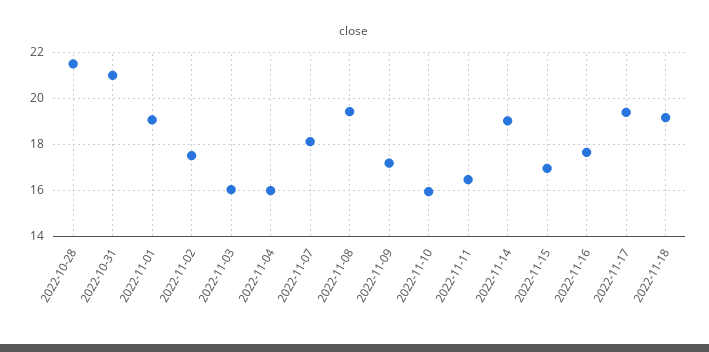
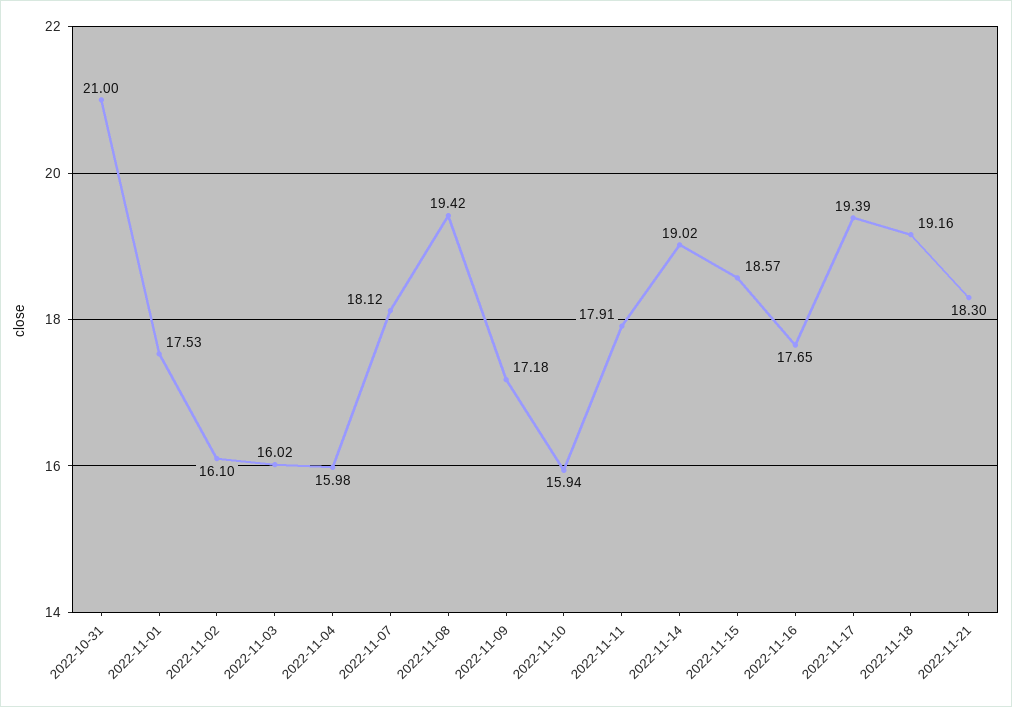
2022-10-28: 21.5 -> none
2022-11-01: 19 -> 17.53
2022-11-02: 17.5 -> 16.1
2022-11-11: 16.5 -> 17.91
2022-11-15: 17 -> 18.57
2022-11-21: none -> 18.3

